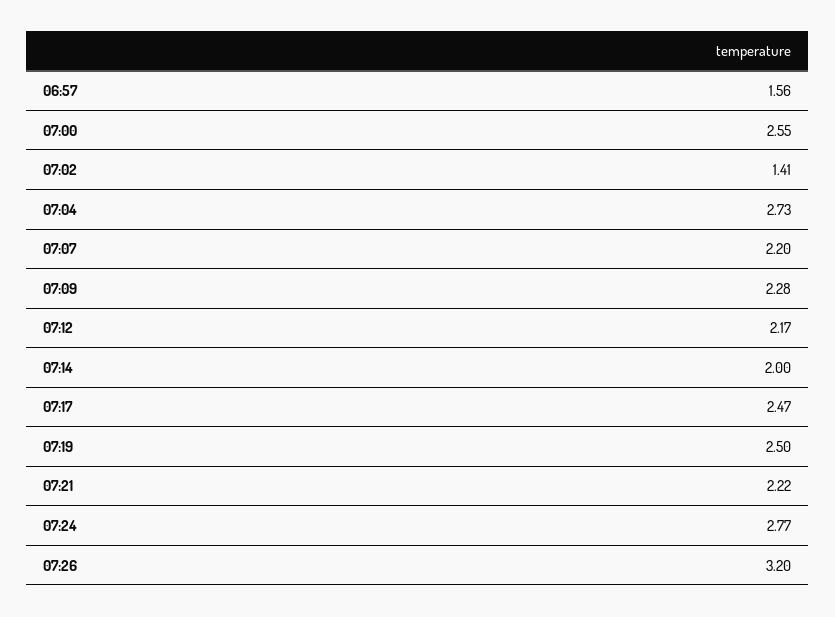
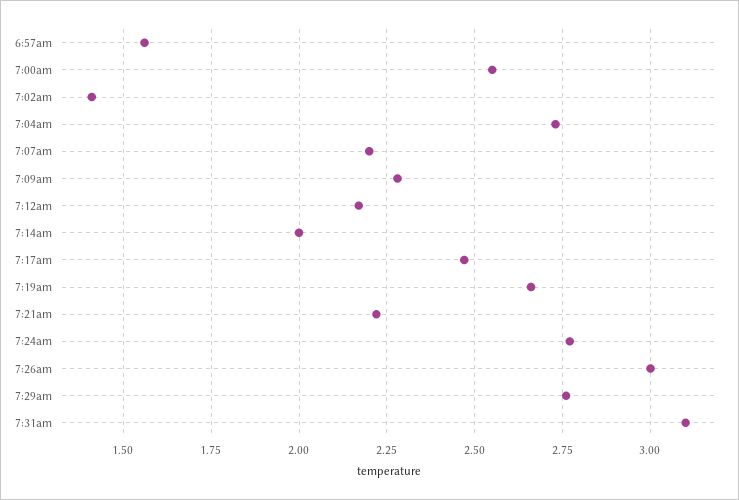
07:19: 2.5 -> 2.65
07:26: 3.2 -> 3
7:29am: none -> 2.75
7:31am: none -> 3.1

